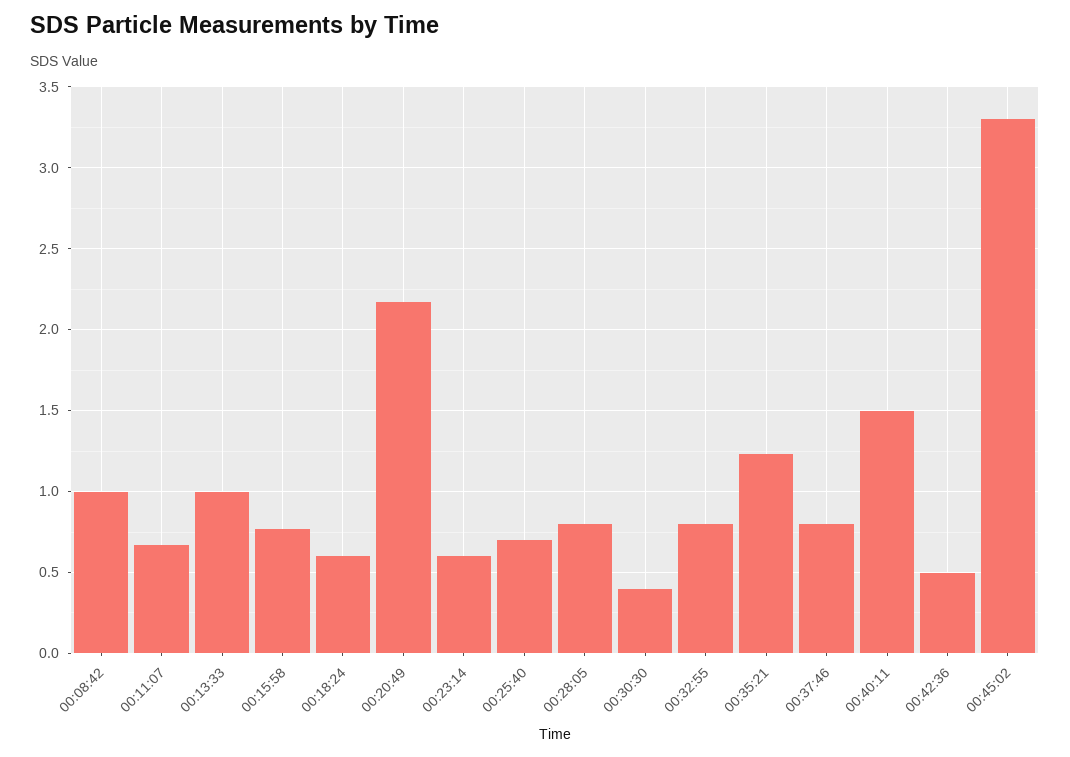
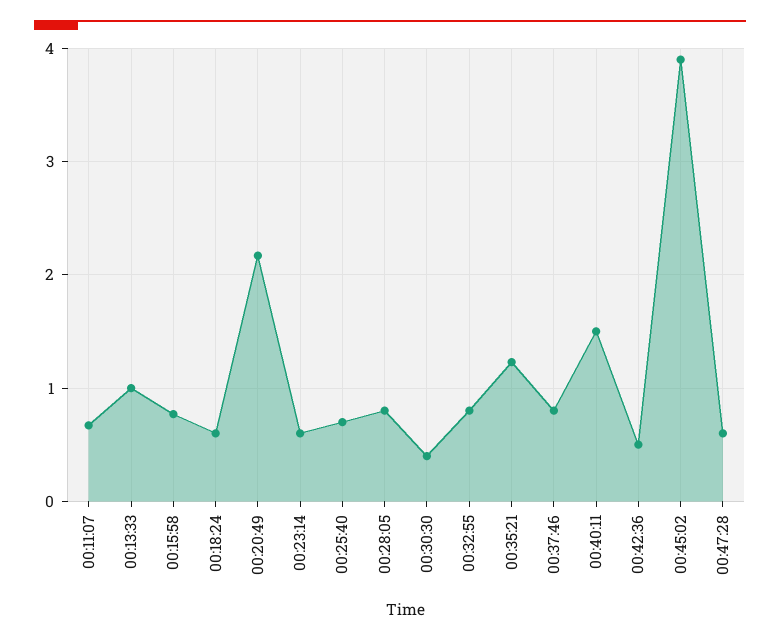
00:08:42: 1 -> none
00:45:02: 3.3 -> 3.9
00:47:28: none -> 0.6

